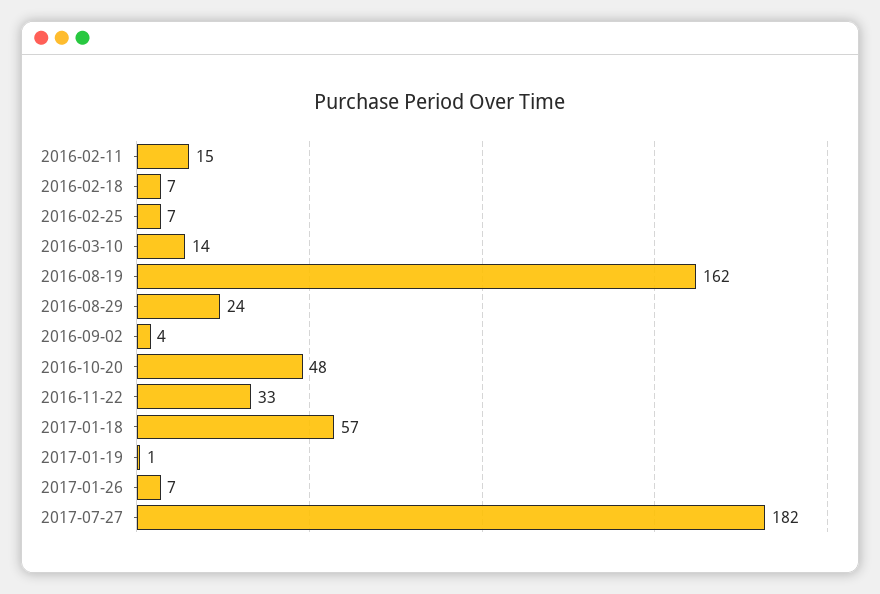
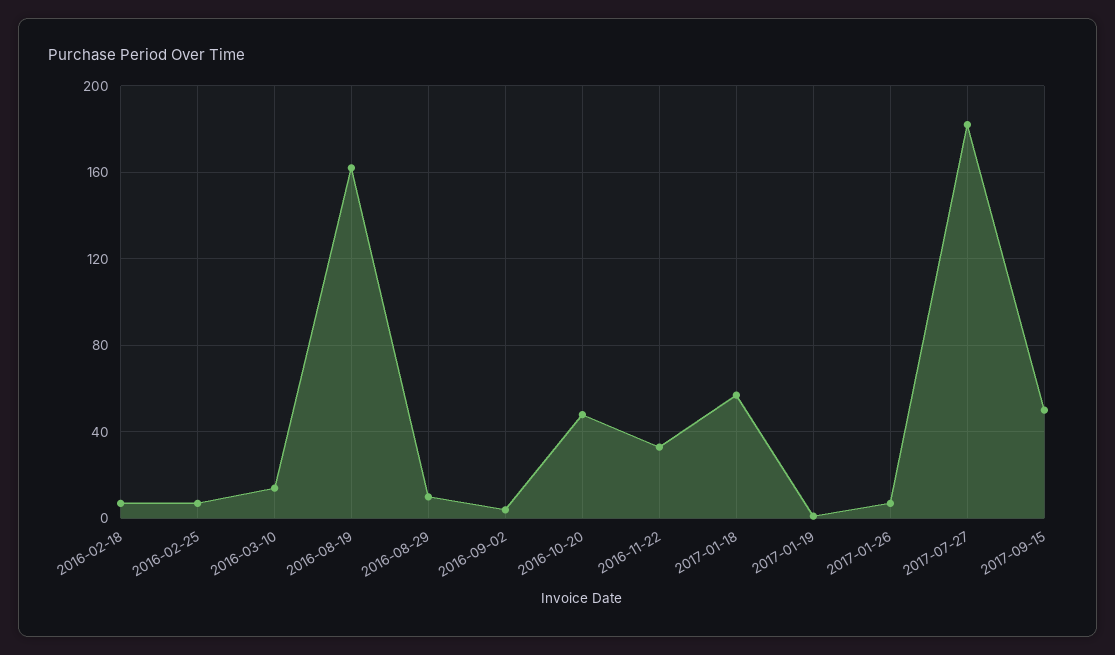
2016-02-11: 15 -> none
2016-08-29: 24 -> 10
2017-09-15: none -> 50

